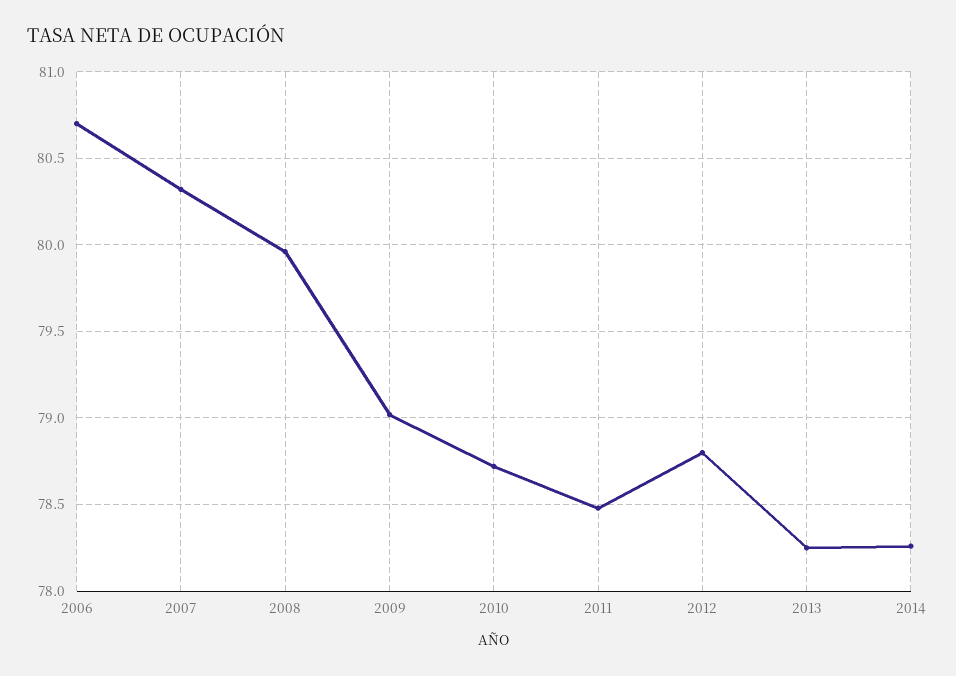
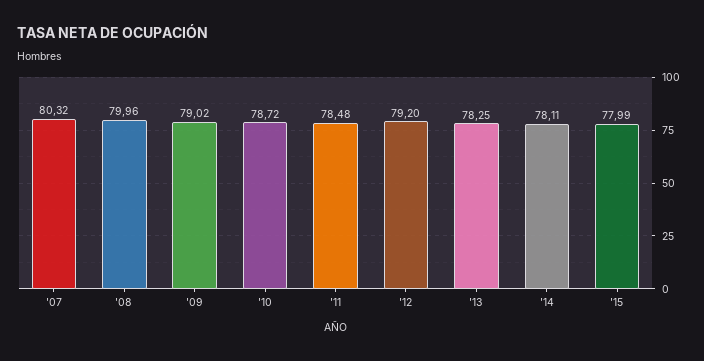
2006: 80.7 -> none
2012: 78.8 -> 79.2
2014: 78.25 -> 78.11
'15: none -> 77.99

